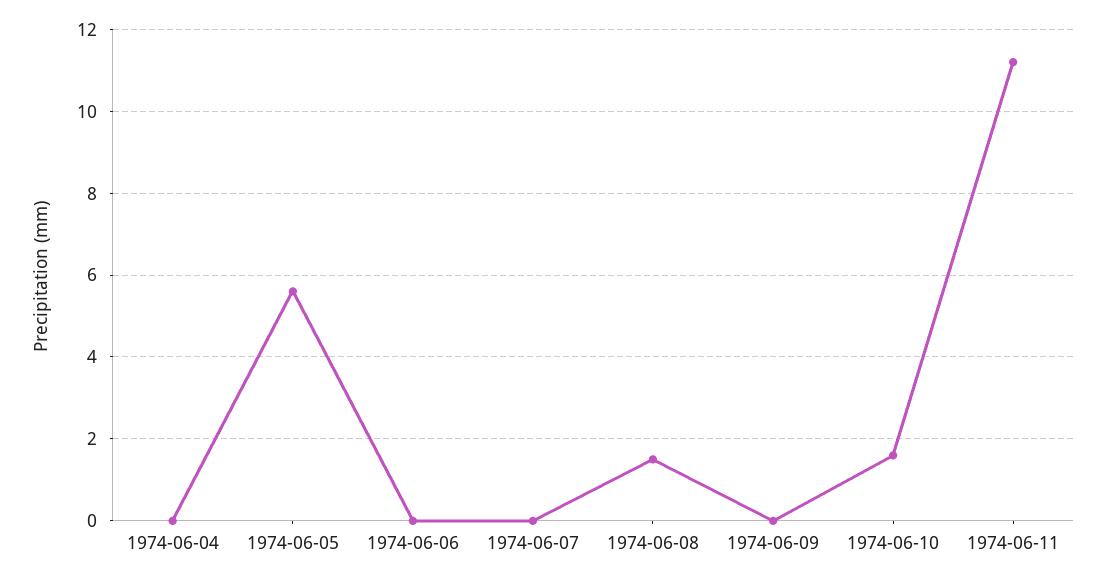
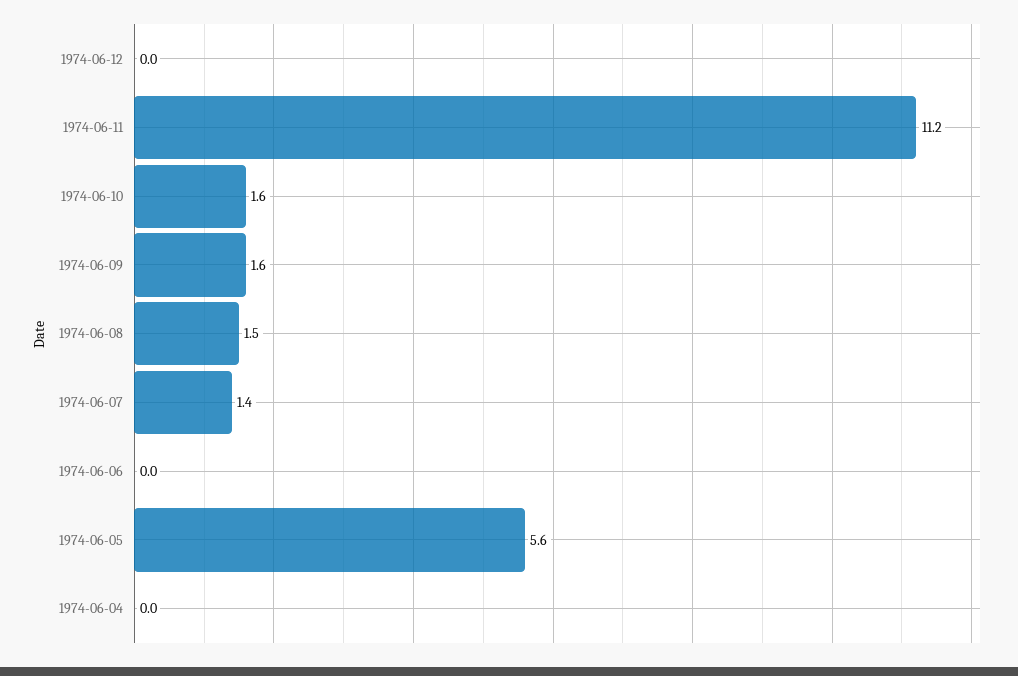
1974-06-07: 0 -> 1.4
1974-06-09: 0 -> 1.6
1974-06-12: none -> 0

